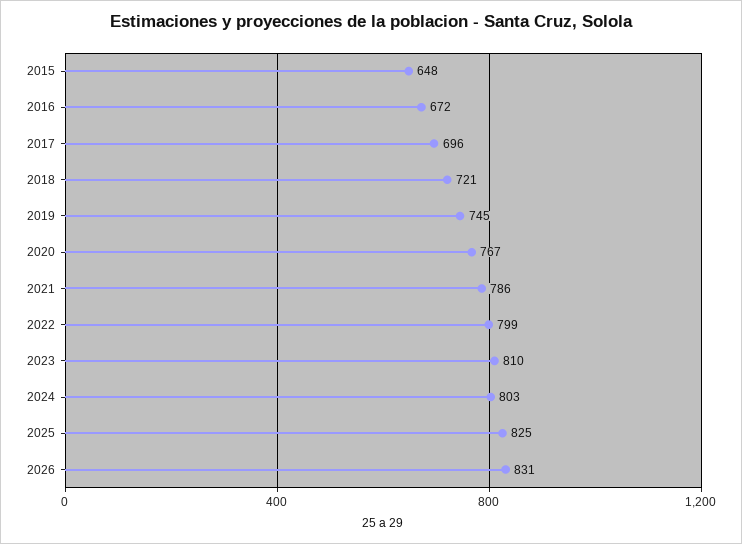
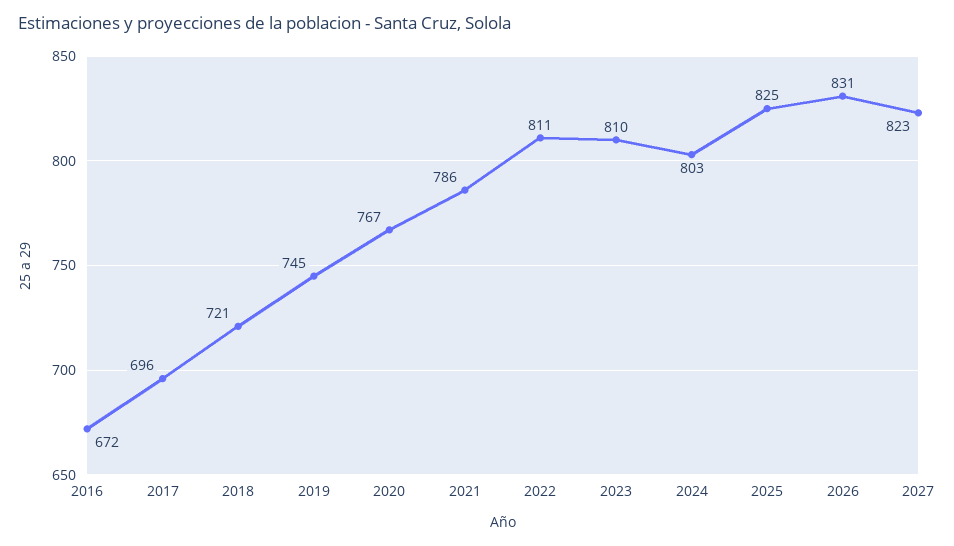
2015: 648 -> none
2022: 799 -> 811
2027: none -> 823

